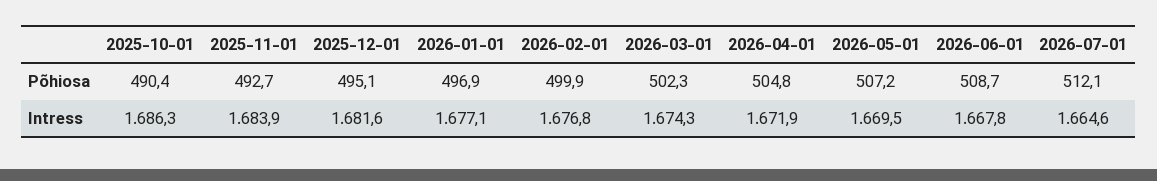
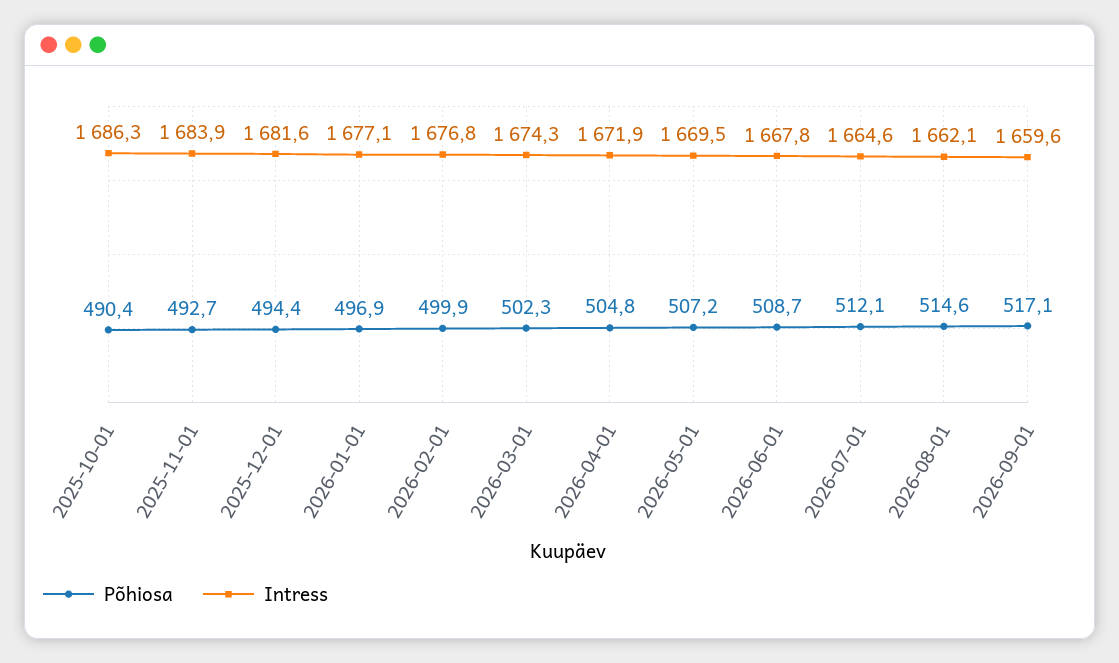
Põhiosa, 2025-12-01: 495.1 -> 494.4
Põhiosa, 2026-08-01: none -> 514.6
Intress, 2026-08-01: none -> 1662.1
Põhiosa, 2026-09-01: none -> 517.1
Intress, 2026-09-01: none -> 1659.6

